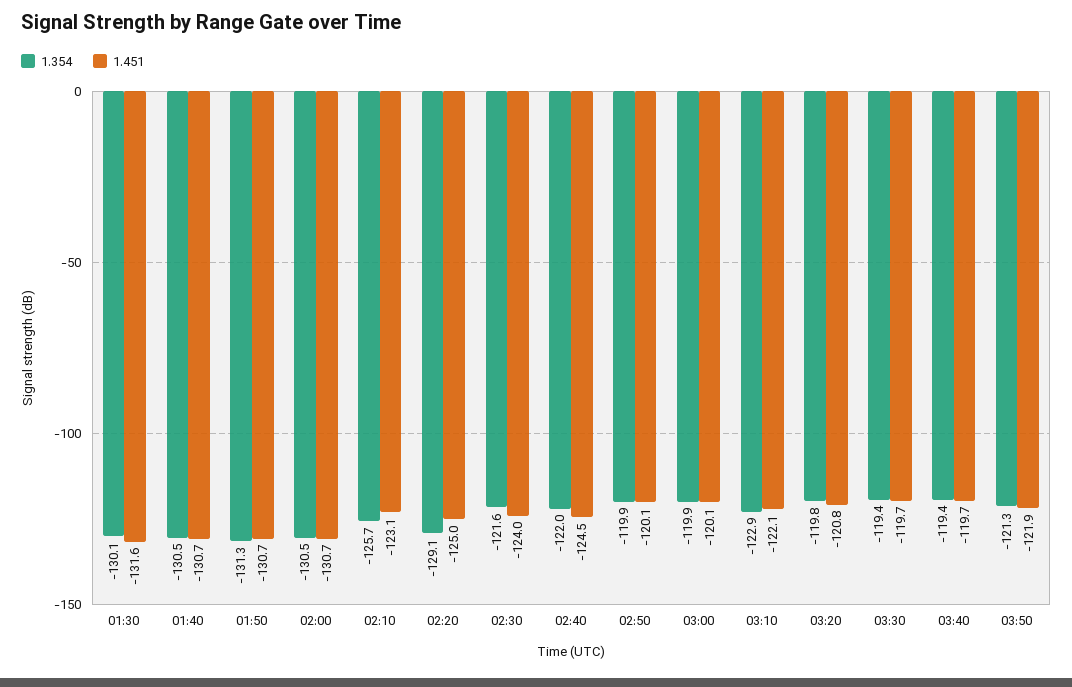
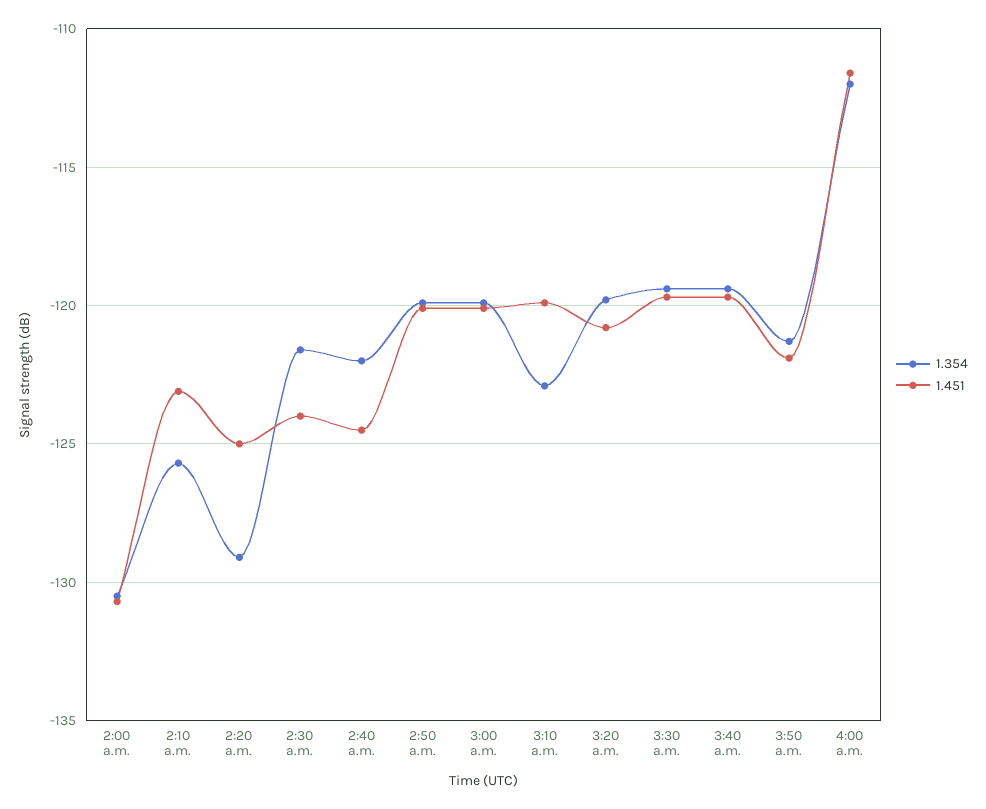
1.354, 01:30: -130.1 -> none
1.451, 01:30: -131.6 -> none
1.354, 01:40: -130.5 -> none
1.451, 01:40: -130.7 -> none
1.354, 01:50: -131.3 -> none
1.451, 01:50: -130.7 -> none
1.451, 03:10: -122.1 -> -120
1.354, 4:00 a.m.: none -> -112
1.451, 4:00 a.m.: none -> -111.5

